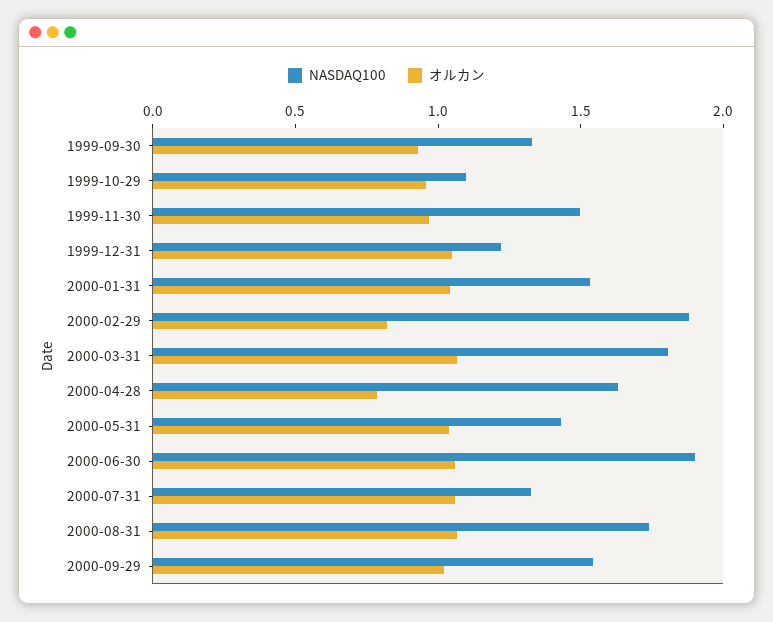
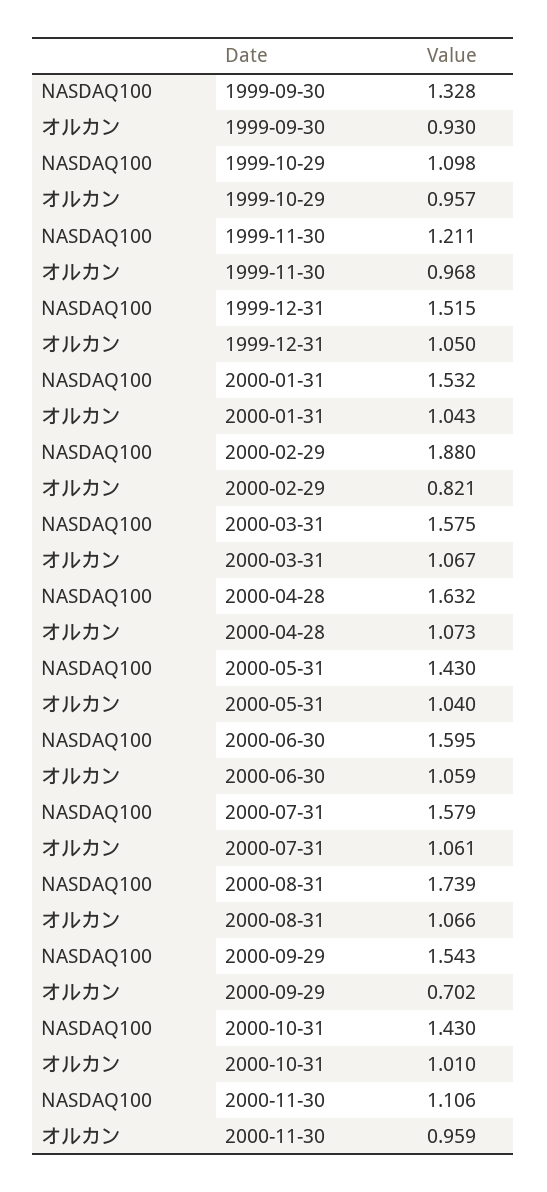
NASDAQ100, 1999-11-30: 1.5 -> 1.211
NASDAQ100, 1999-12-31: 1.2 -> 1.515
NASDAQ100, 2000-03-31: 1.8 -> 1.575
オルカン, 2000-04-28: 0.8 -> 1.073
NASDAQ100, 2000-06-30: 1.9 -> 1.595
NASDAQ100, 2000-07-31: 1.3 -> 1.579
オルカン, 2000-09-29: 1 -> 0.702
NASDAQ100, 2000-10-31: none -> 1.43
オルカン, 2000-10-31: none -> 1.01
NASDAQ100, 2000-11-30: none -> 1.106
オルカン, 2000-11-30: none -> 0.959

